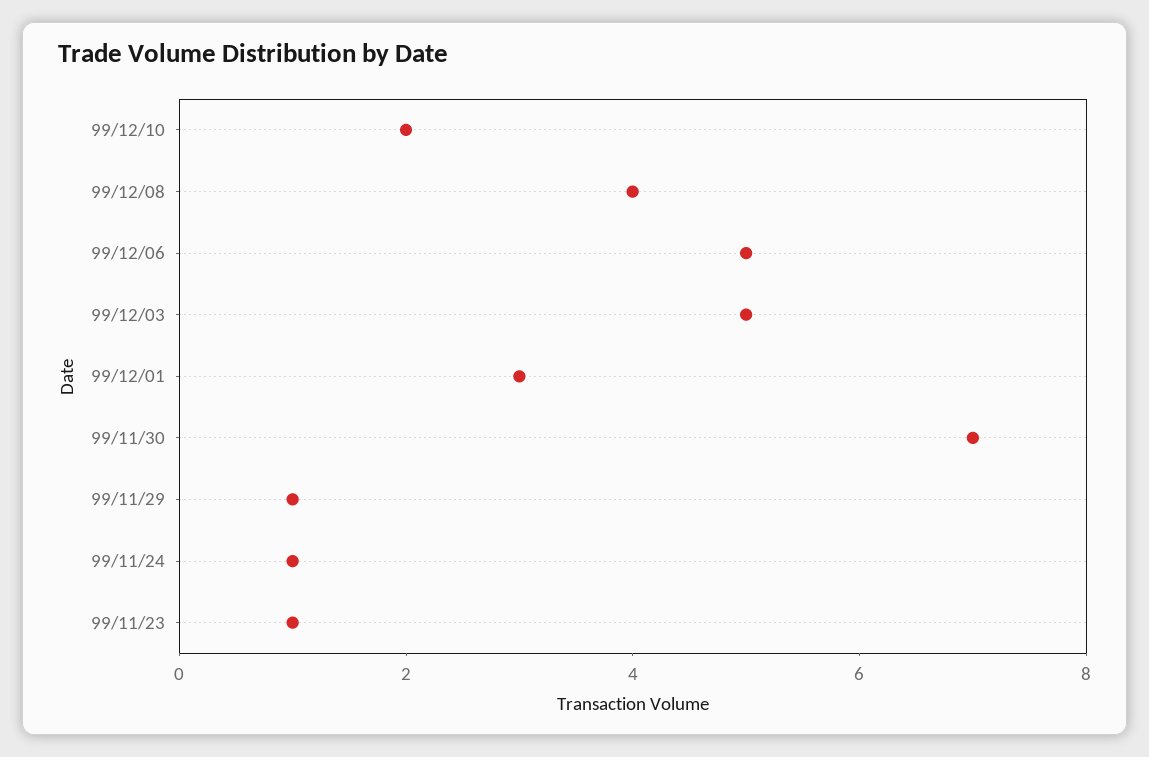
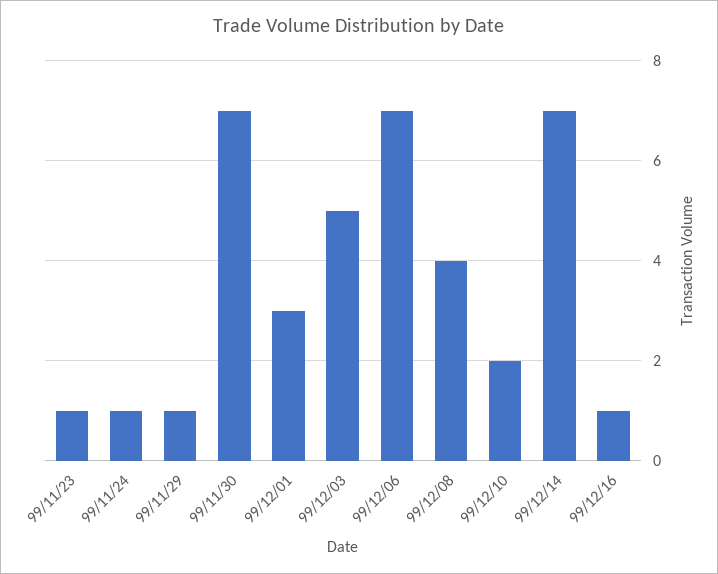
99/12/06: 5 -> 7
99/12/14: none -> 7
99/12/16: none -> 1

